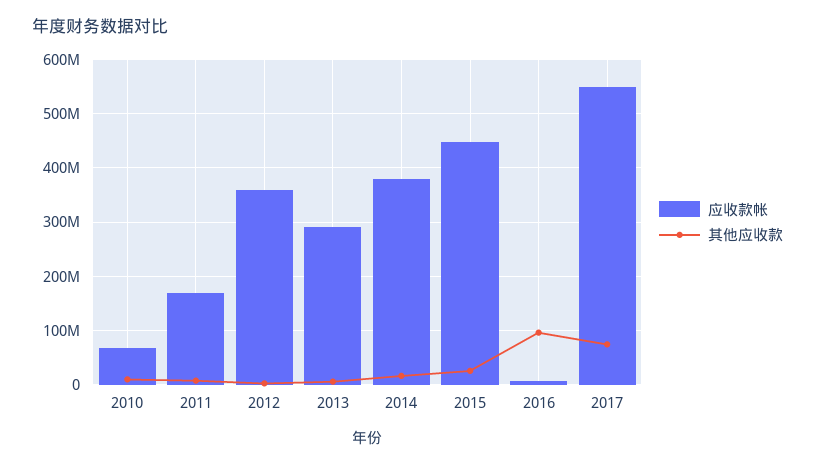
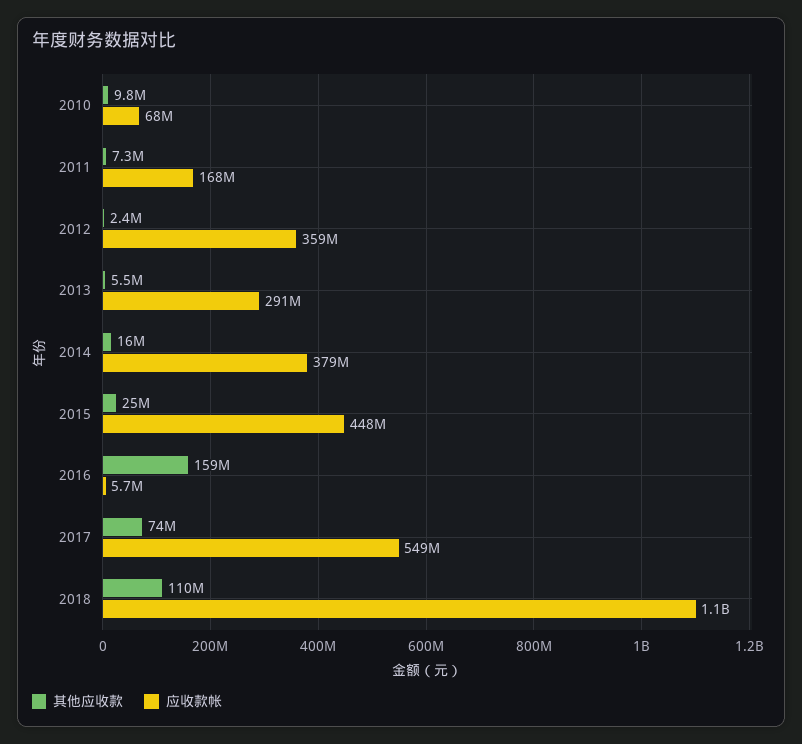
其他应收款, 2016: 100000000 -> 159000000
其他应收款, 2018: none -> 110000000
应收款帐, 2018: none -> 1100000000

